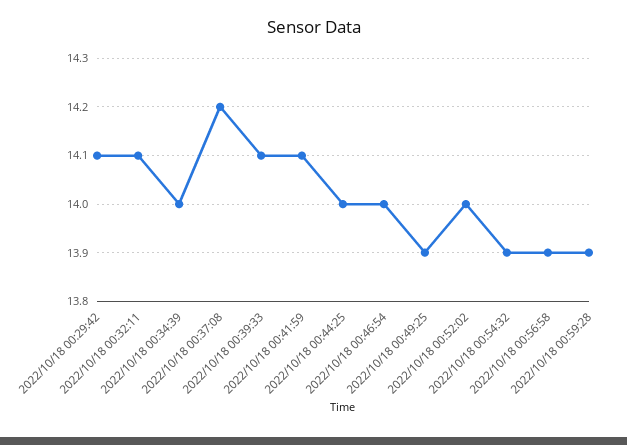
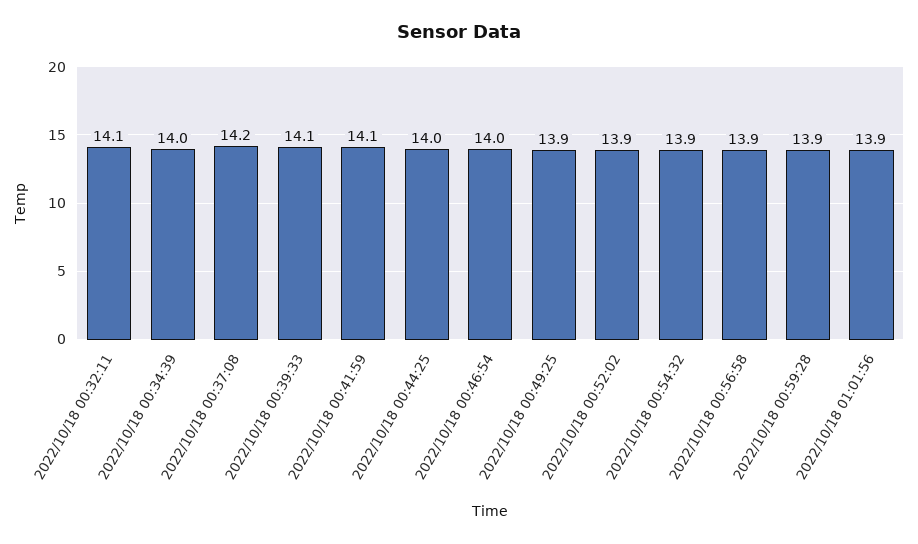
2022/10/18 00:29:42: 14.1 -> none
2022/10/18 00:52:02: 14 -> 13.9
2022/10/18 01:01:56: none -> 13.9

